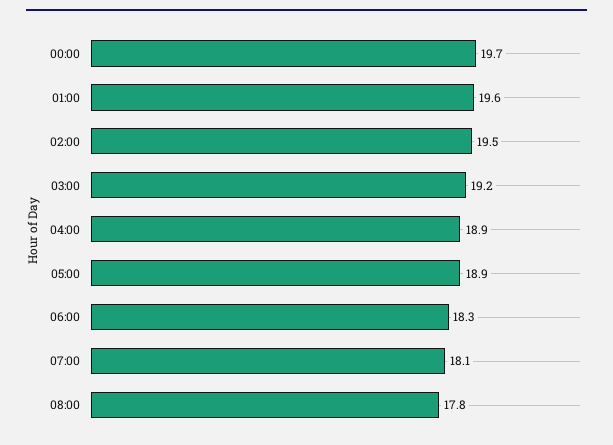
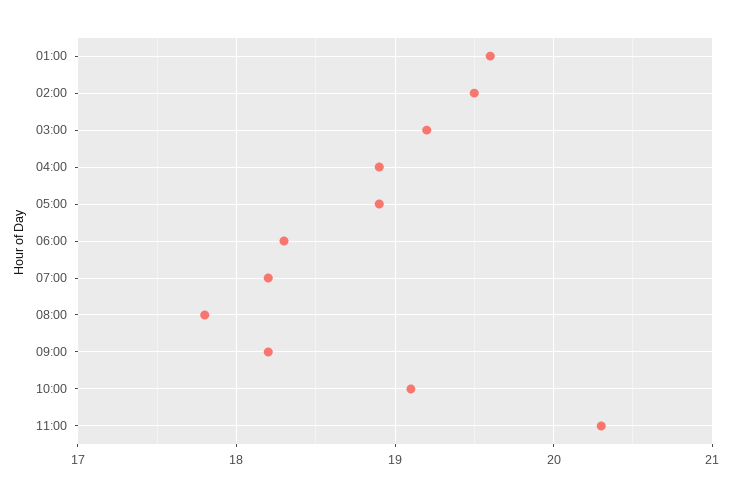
00:00: 19.7 -> none
07:00: 18.1 -> 18.2
09:00: none -> 18.2
10:00: none -> 19.1
11:00: none -> 20.3

